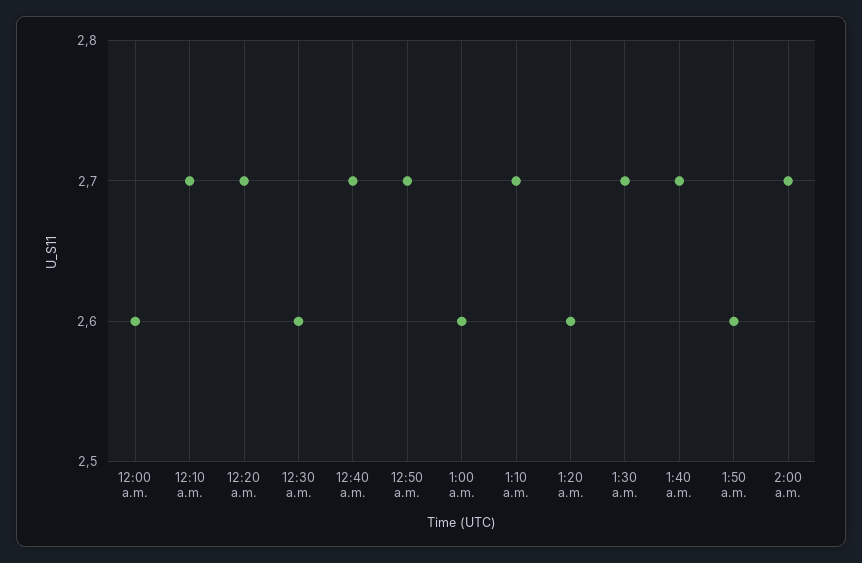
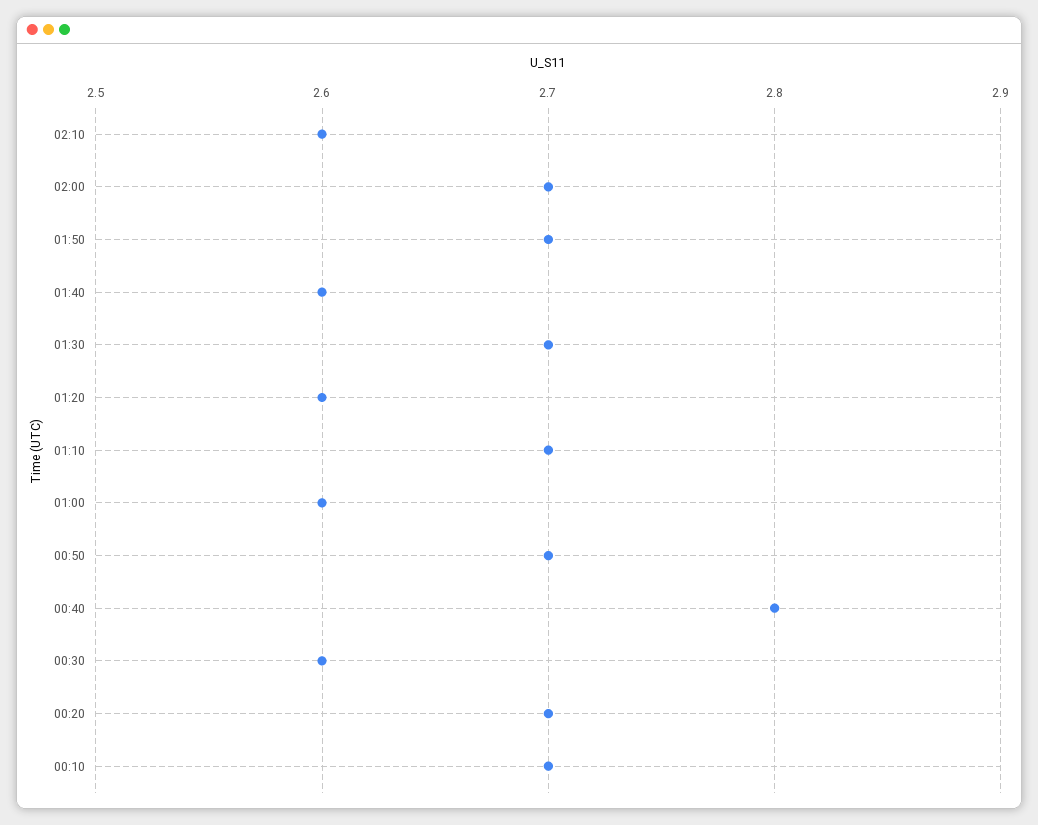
12:00 a.m.: 2.6 -> none
12:40 a.m.: 2.7 -> 2.8
1:40 a.m.: 2.7 -> 2.6
1:50 a.m.: 2.6 -> 2.7
02:10: none -> 2.6

